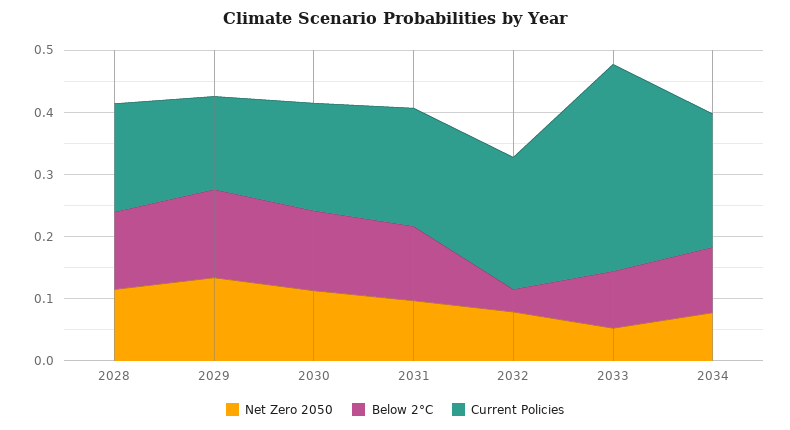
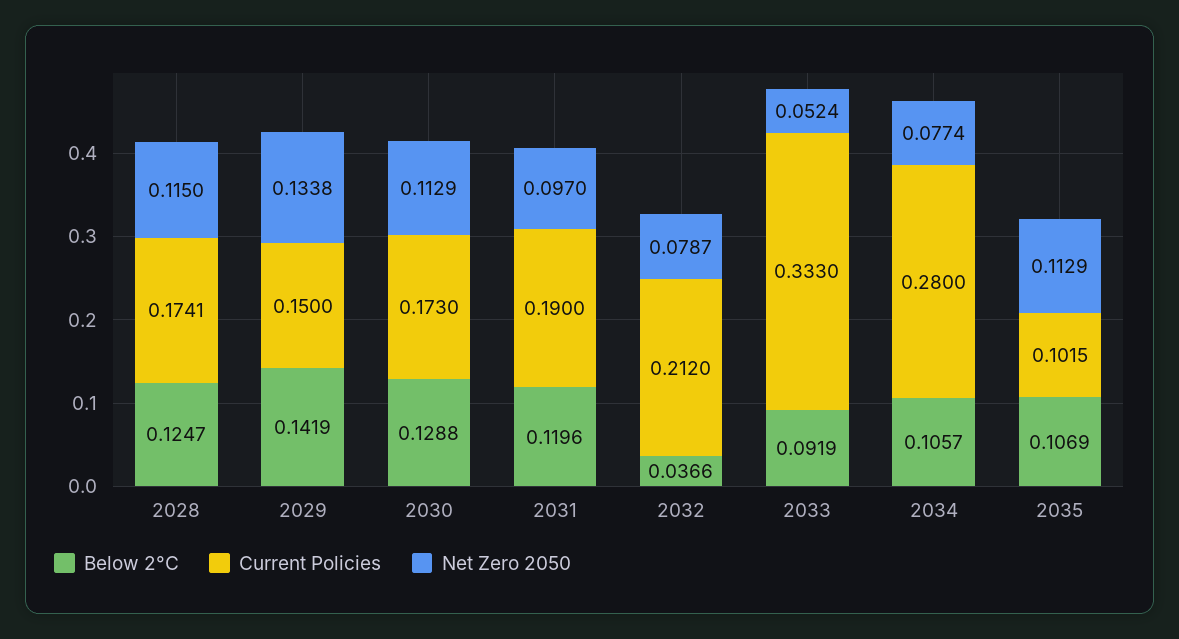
Current Policies, 2034: 0.22 -> 0.28
Below 2°C, 2035: none -> 0.1069
Current Policies, 2035: none -> 0.1015
Net Zero 2050, 2035: none -> 0.1129

